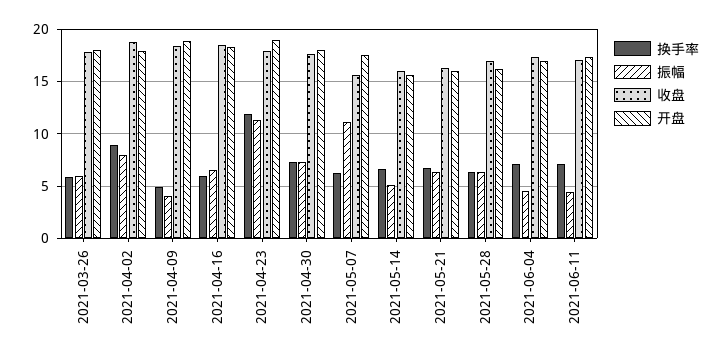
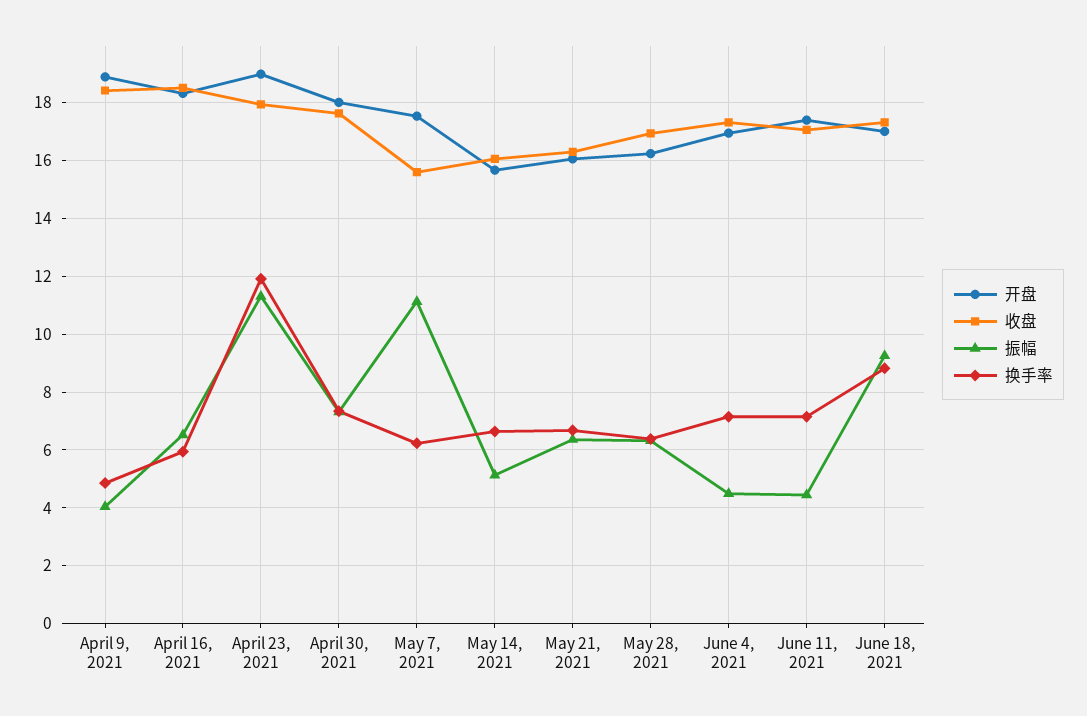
换手率, 2021-03-26: 6 -> none
振幅, 2021-03-26: 6 -> none
收盘, 2021-03-26: 18 -> none
开盘, 2021-03-26: 18 -> none
换手率, 2021-04-02: 9 -> none
振幅, 2021-04-02: 8 -> none
收盘, 2021-04-02: 19 -> none
开盘, 2021-04-02: 18 -> none
开盘, June 18, 2021: none -> 17
收盘, June 18, 2021: none -> 17.25
振幅, June 18, 2021: none -> 9.25
换手率, June 18, 2021: none -> 8.75

